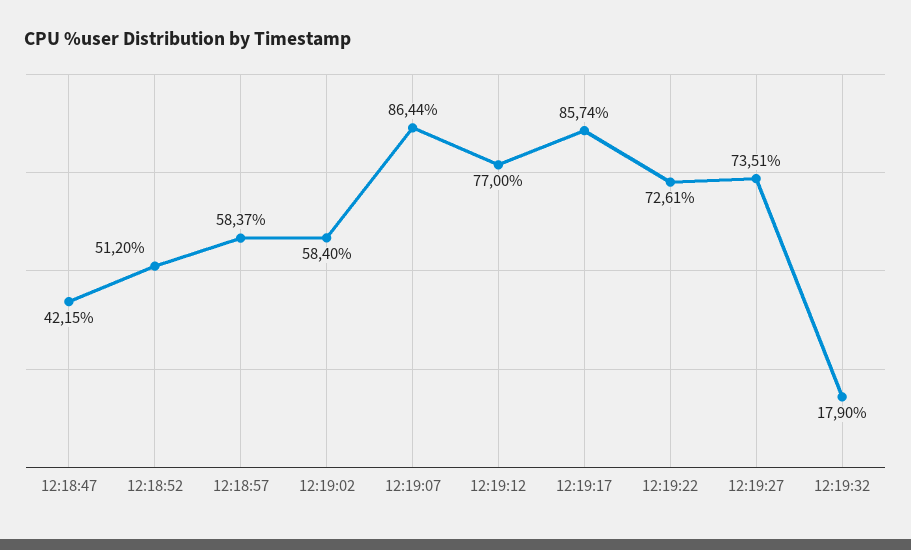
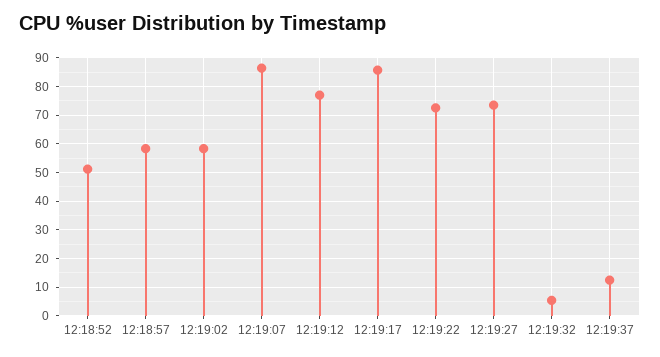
12:18:47: 42.15 -> none
12:19:32: 17.9 -> 5
12:19:37: none -> 12.5

